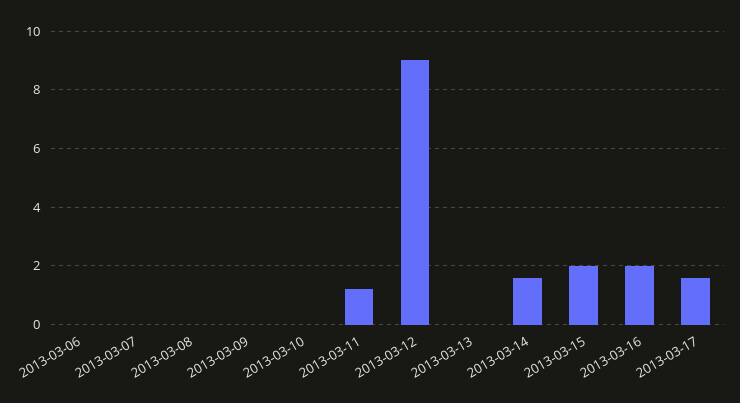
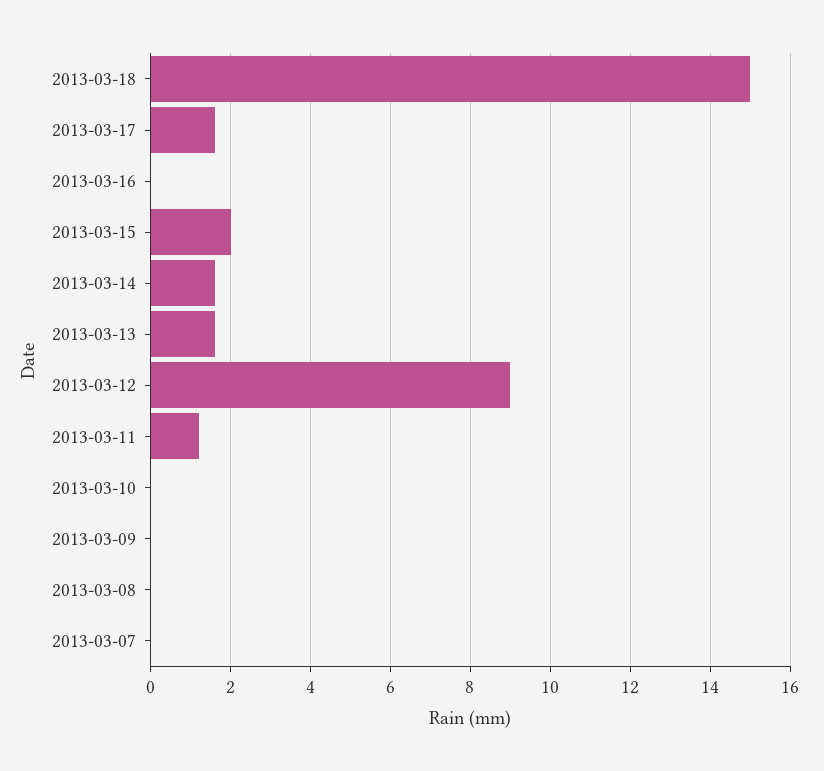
2013-03-06: 0 -> none
2013-03-13: 0 -> 1.5
2013-03-16: 2 -> 0
2013-03-18: none -> 15

